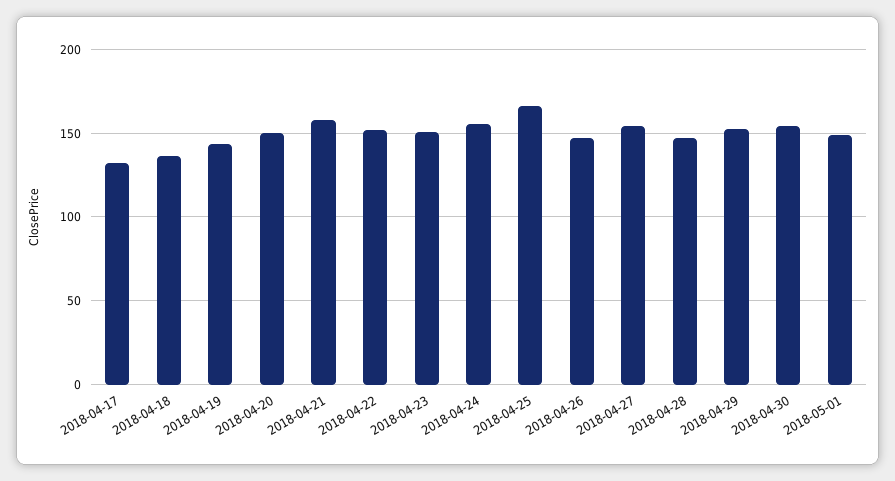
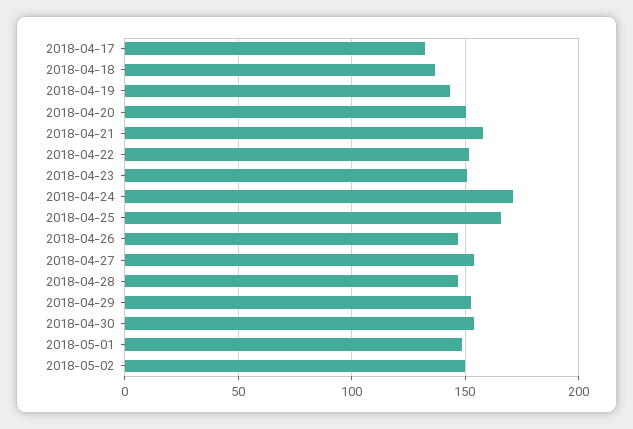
2018-04-24: 155 -> 170
2018-05-02: none -> 150

